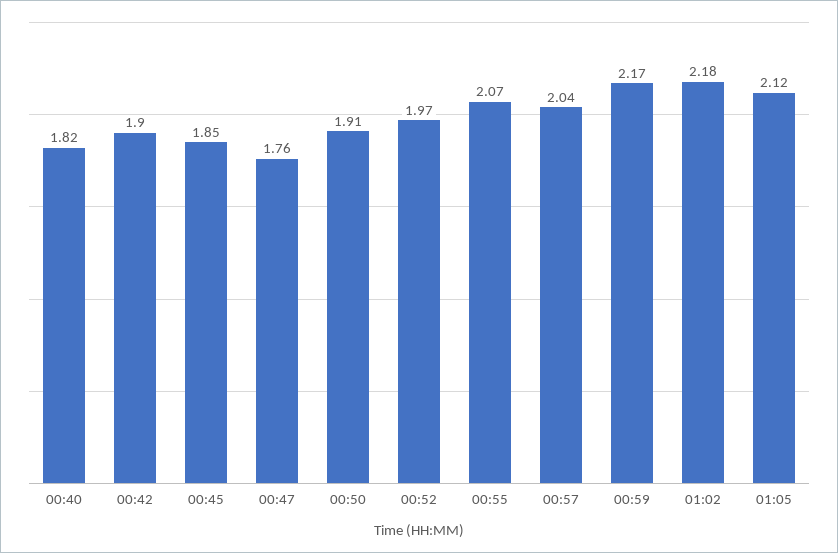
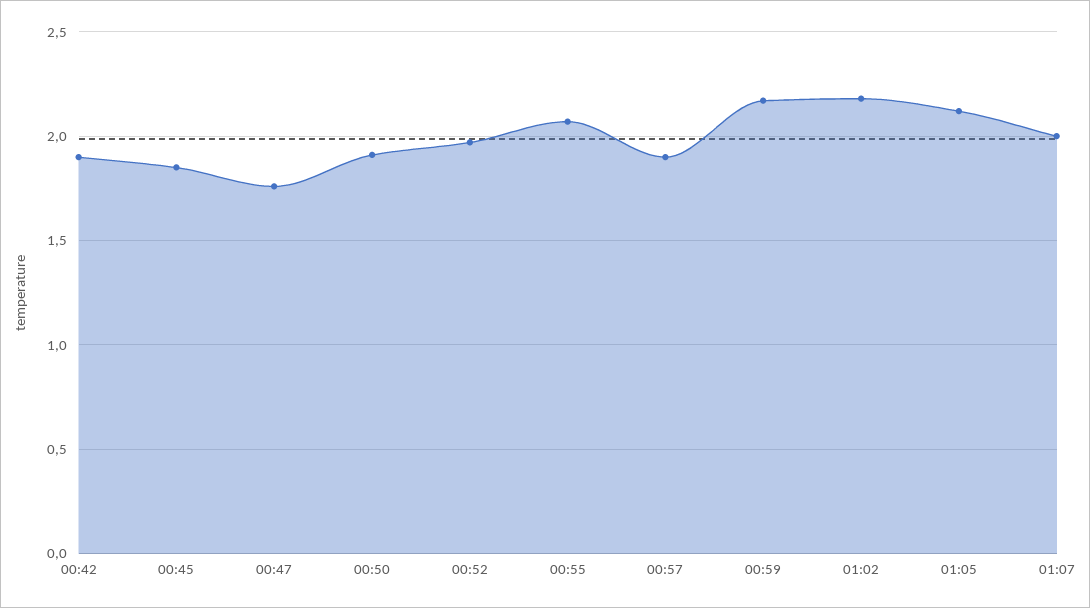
00:40: 1.82 -> none
00:57: 2.04 -> 1.9
01:07: none -> 2

